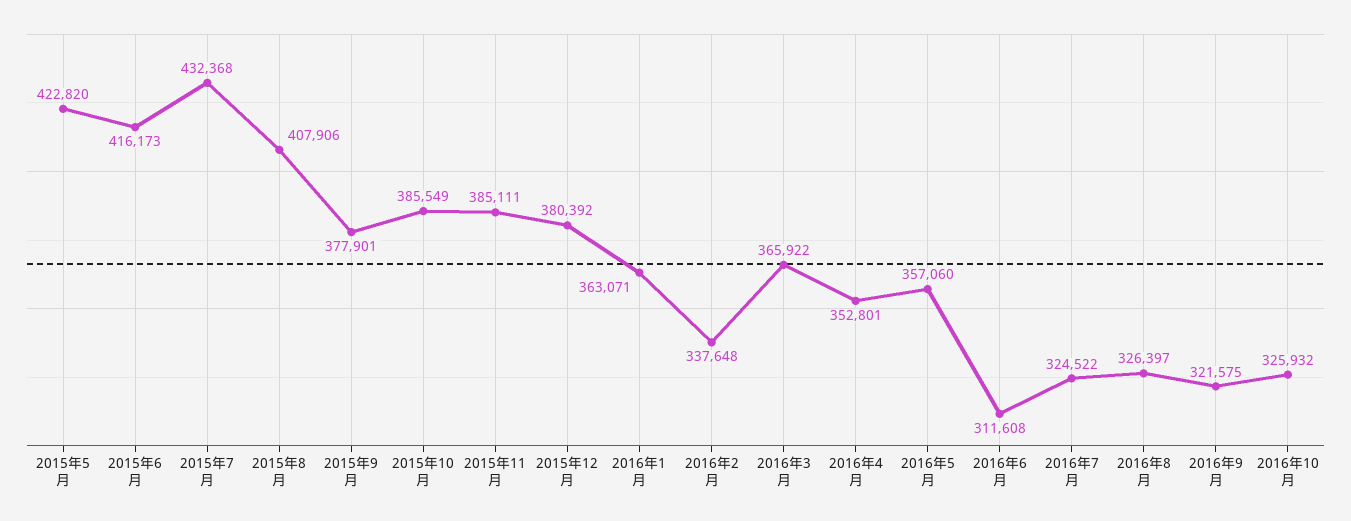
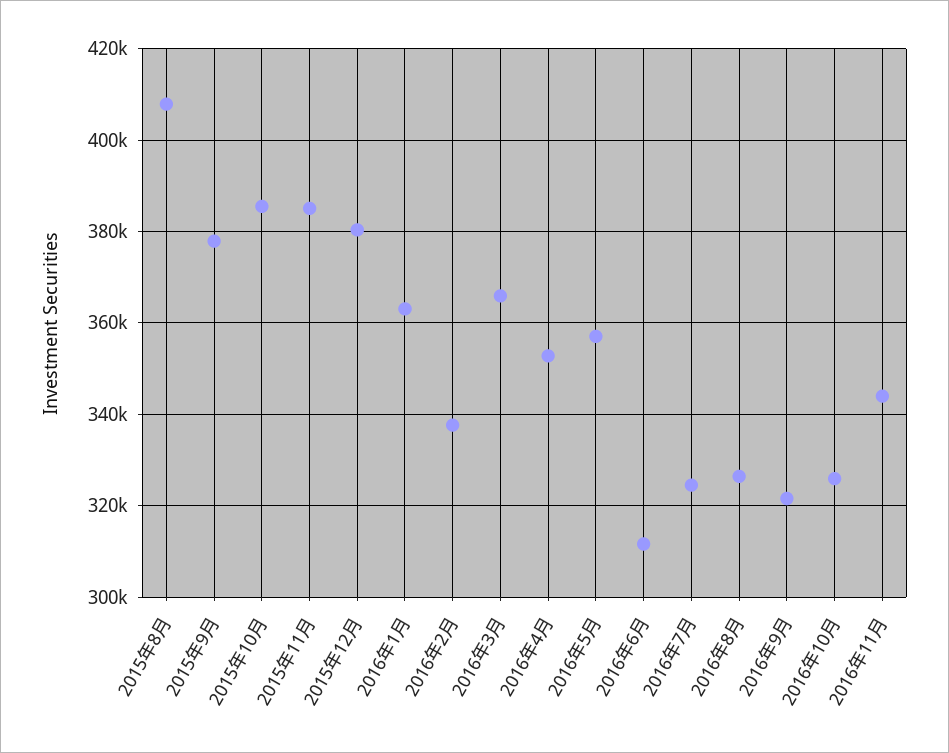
2015年5月: 422820 -> none
2015年6月: 416173 -> none
2015年7月: 432368 -> none
2016年11月: none -> 344000

